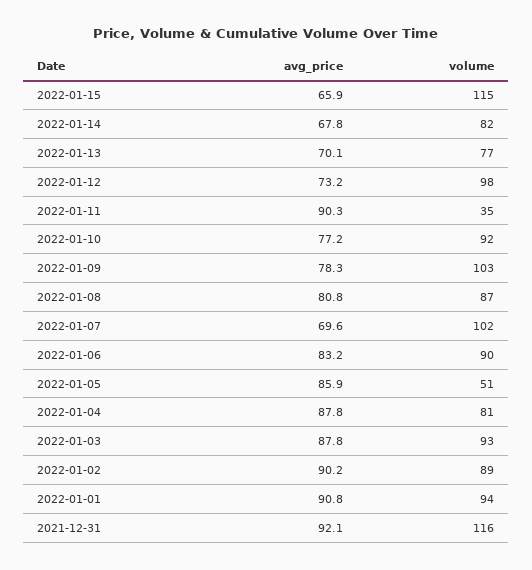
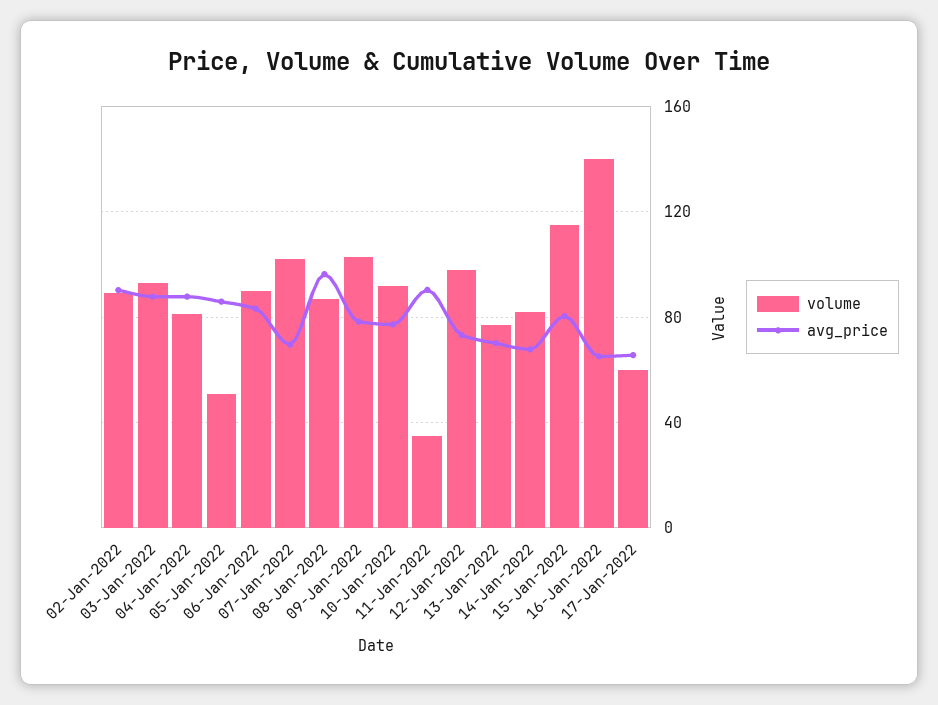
avg_price, 2022-01-15: 65.9 -> 80
avg_price, 2022-01-08: 80.8 -> 95
avg_price, 2022-01-01: 90.8 -> none
volume, 2022-01-01: 94 -> none
avg_price, 2021-12-31: 92.1 -> none
volume, 2021-12-31: 116 -> none
volume, 16-Jan-2022: none -> 140
avg_price, 16-Jan-2022: none -> 65
volume, 17-Jan-2022: none -> 60
avg_price, 17-Jan-2022: none -> 65

